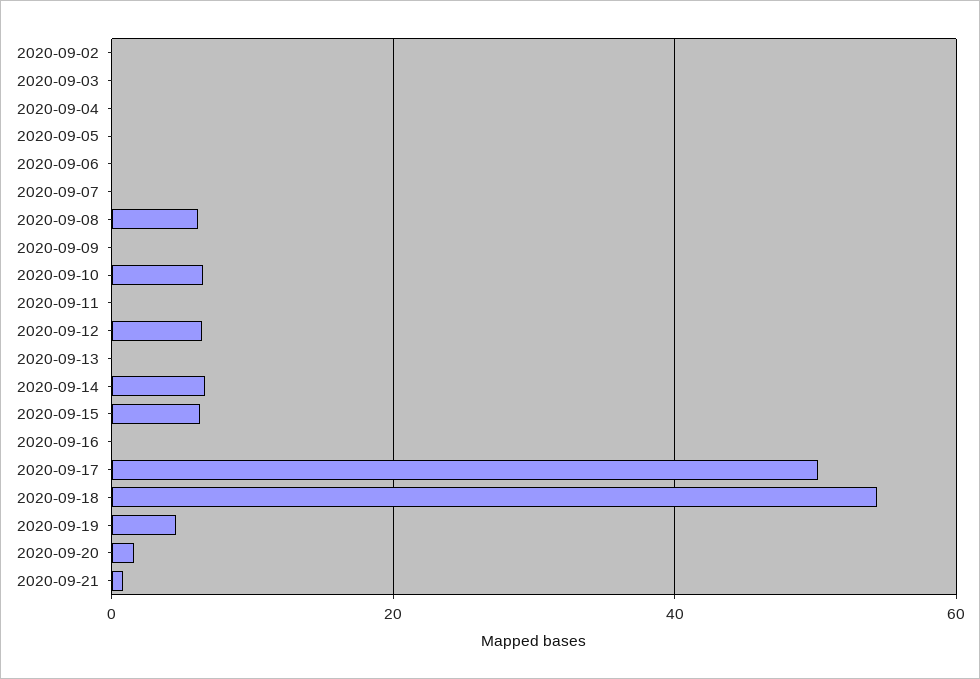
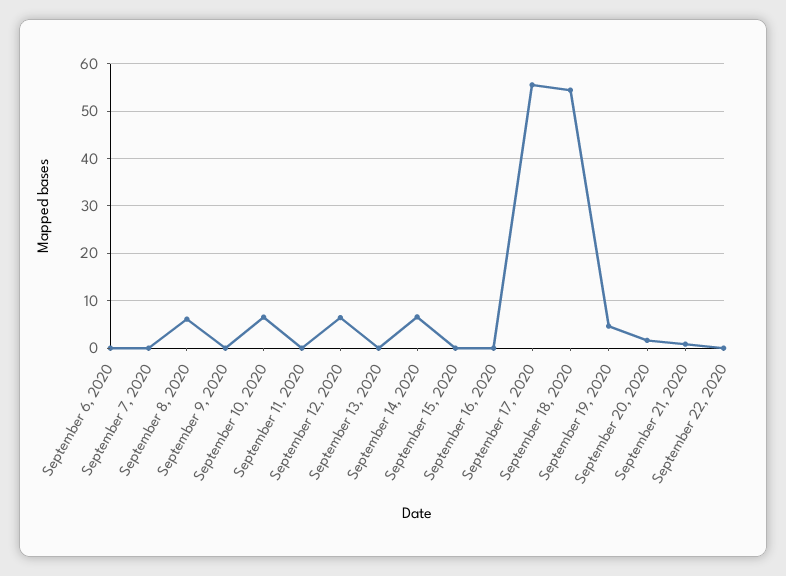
2020-09-02: 0 -> none
2020-09-03: 0 -> none
2020-09-04: 0 -> none
2020-09-05: 0 -> none
2020-09-15: 6 -> 0
2020-09-17: 50 -> 56
September 22, 2020: none -> 0

